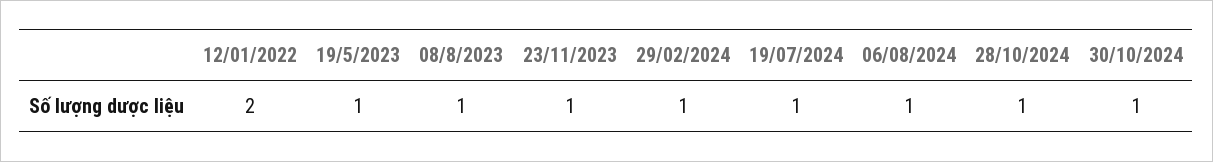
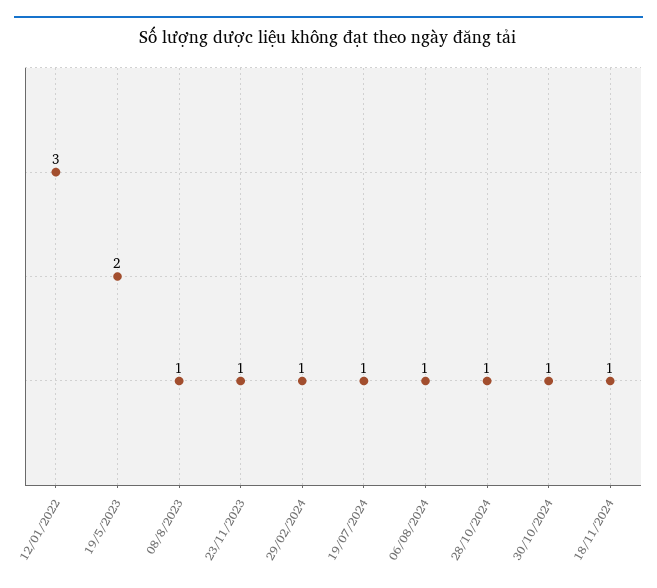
12/01/2022: 2 -> 3
19/5/2023: 1 -> 2
18/11/2024: none -> 1

